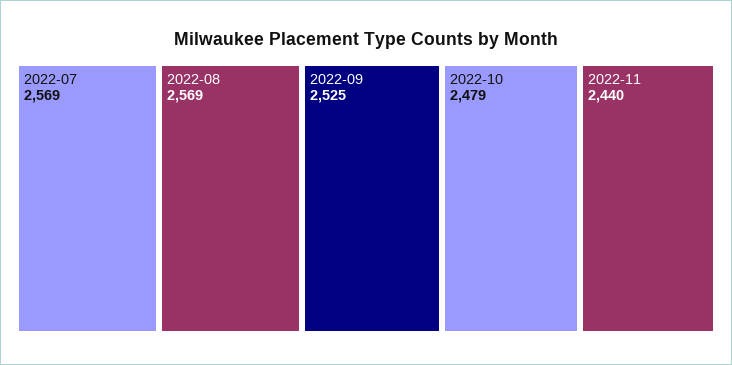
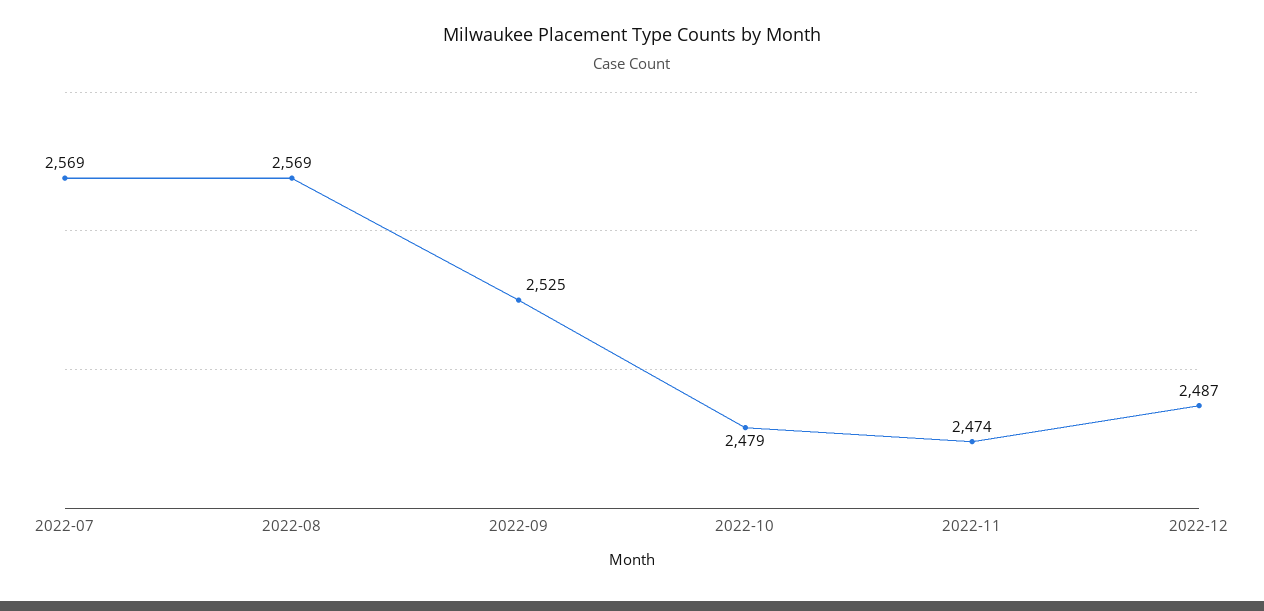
2022-11: 2440 -> 2474
2022-12: none -> 2487

